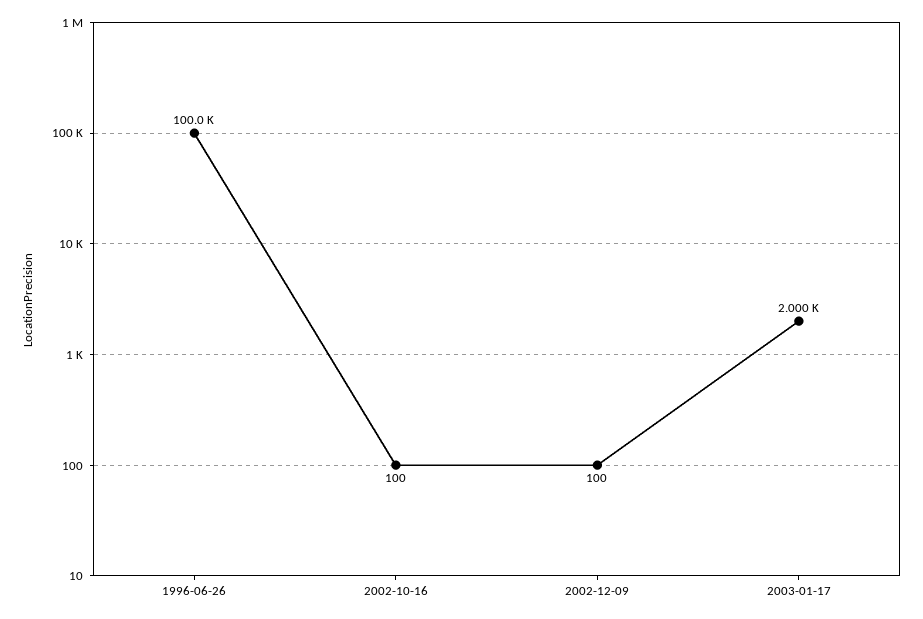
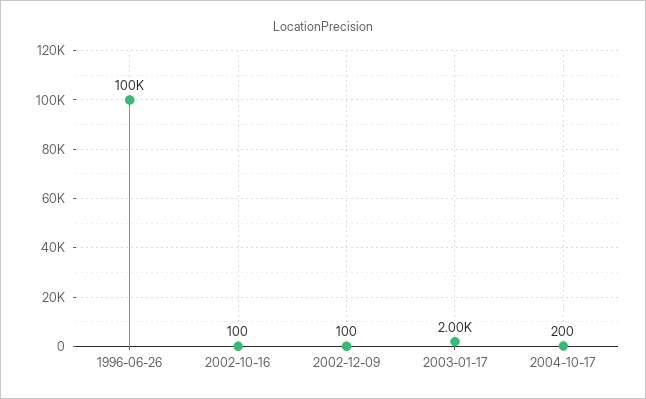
2004-10-17: none -> 200

